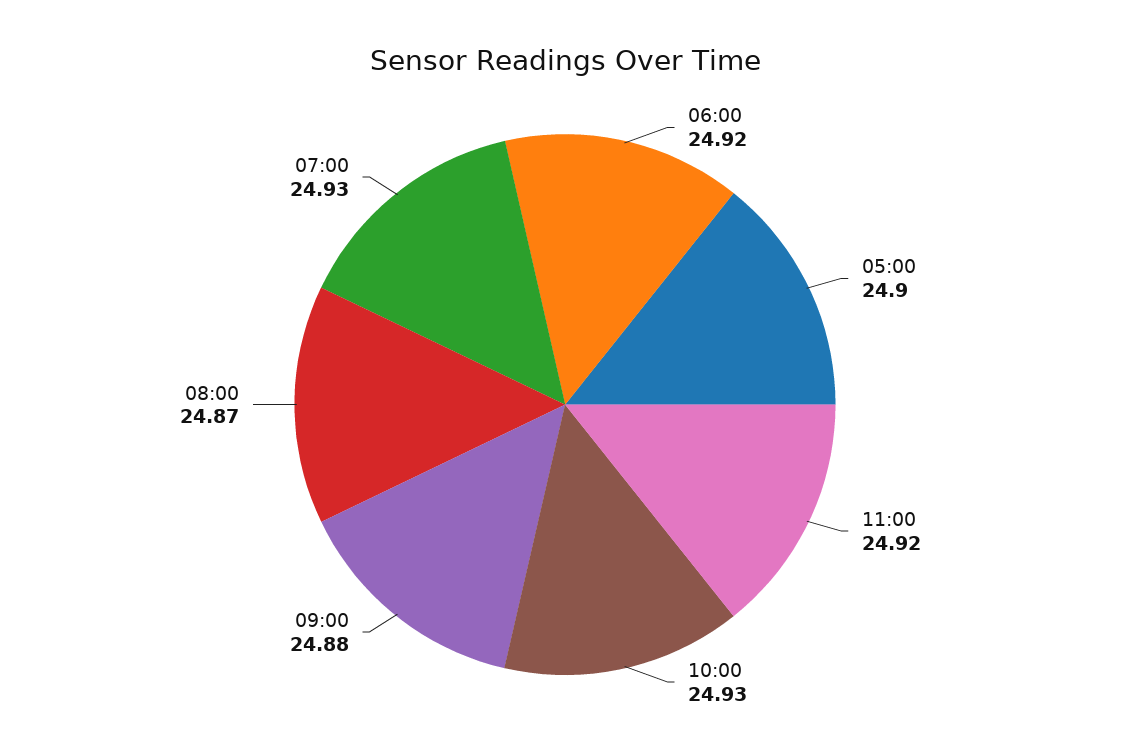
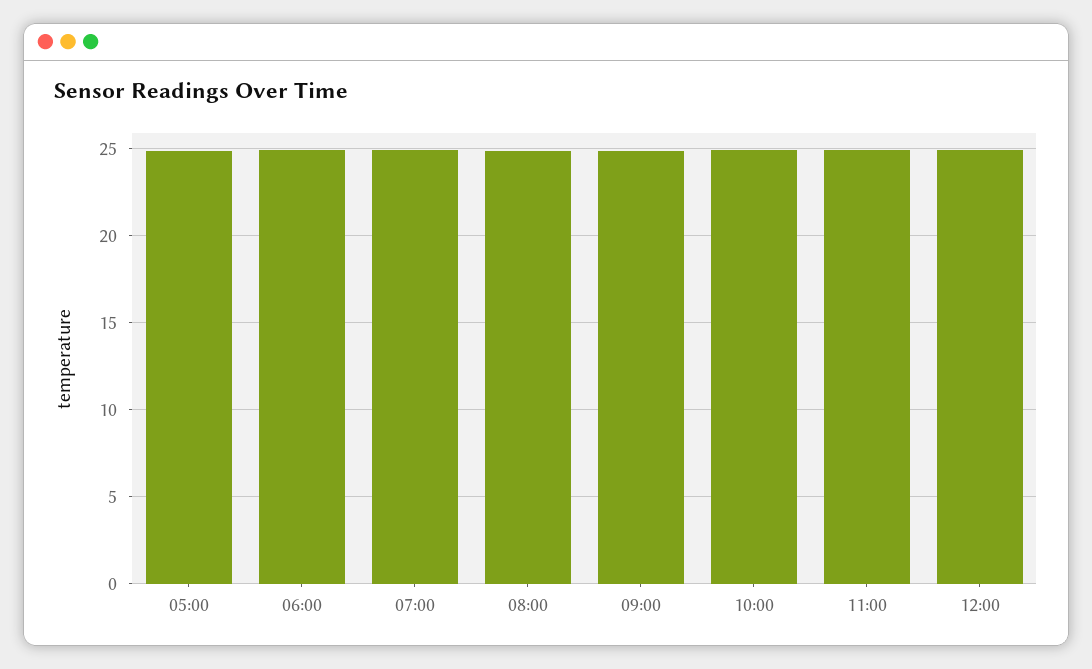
12:00: none -> 25

